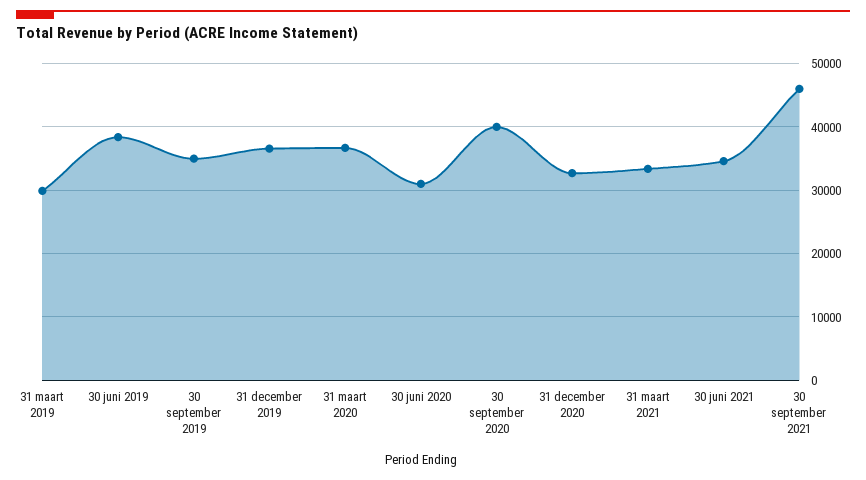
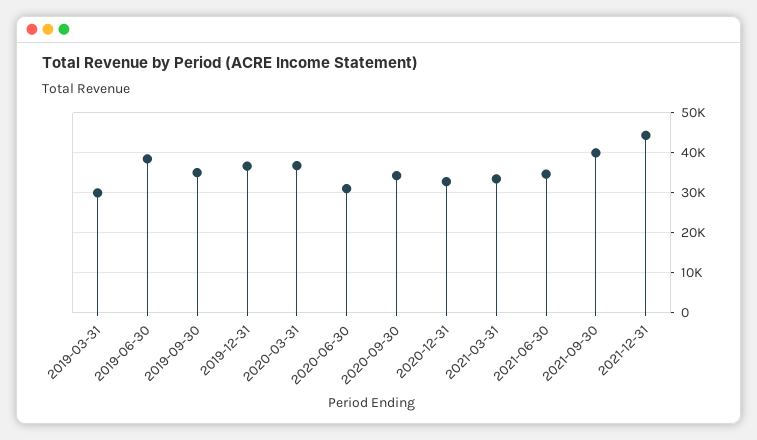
30 september 2020: 40000 -> 34000
30 september 2021: 46000 -> 40000
2021-12-31: none -> 44000

